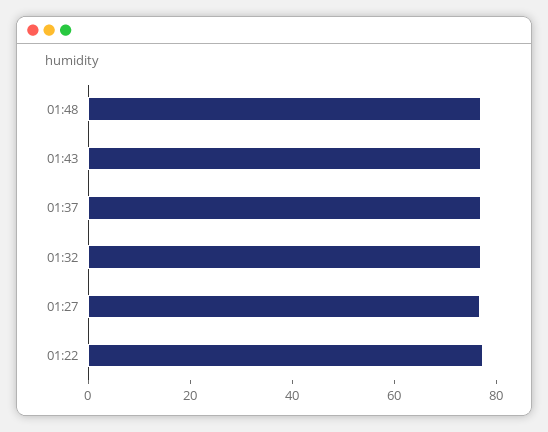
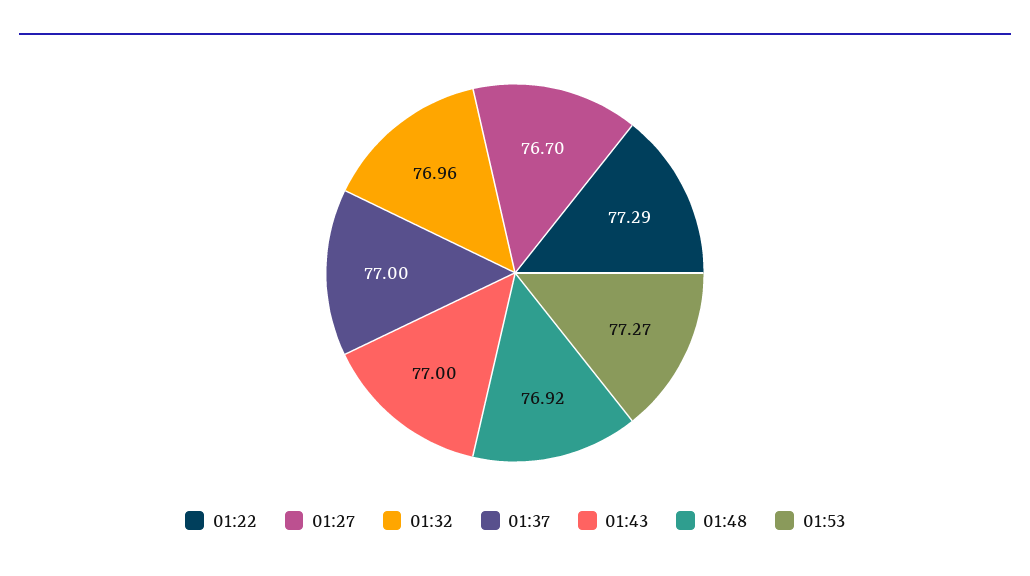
01:53: none -> 77.27

